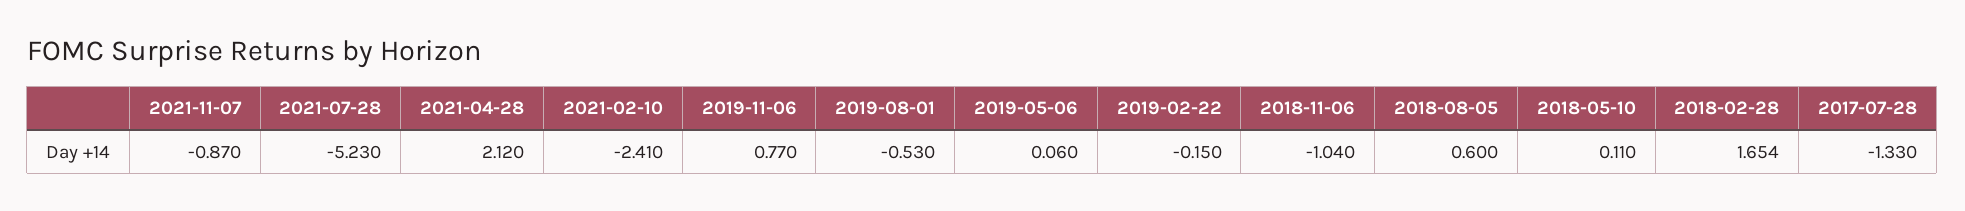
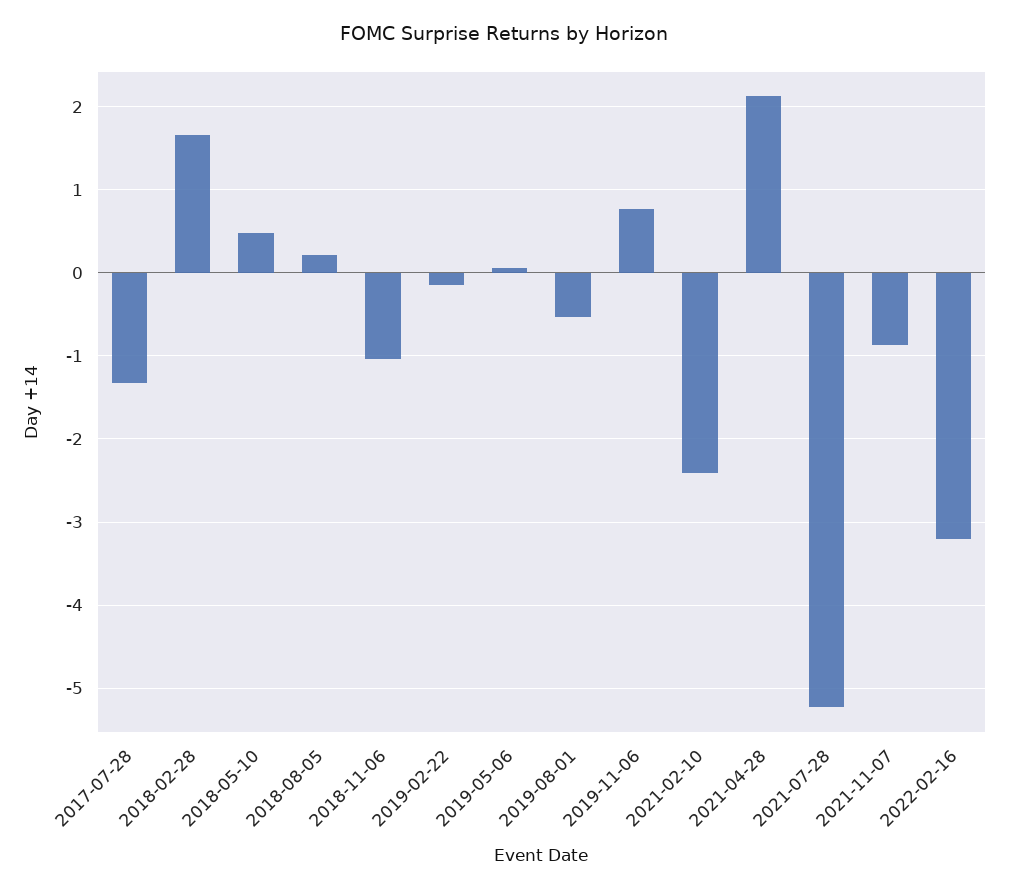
2018-08-05: 0.6 -> 0.2
2018-05-10: 0.11 -> 0.5
2022-02-16: none -> -3.2

